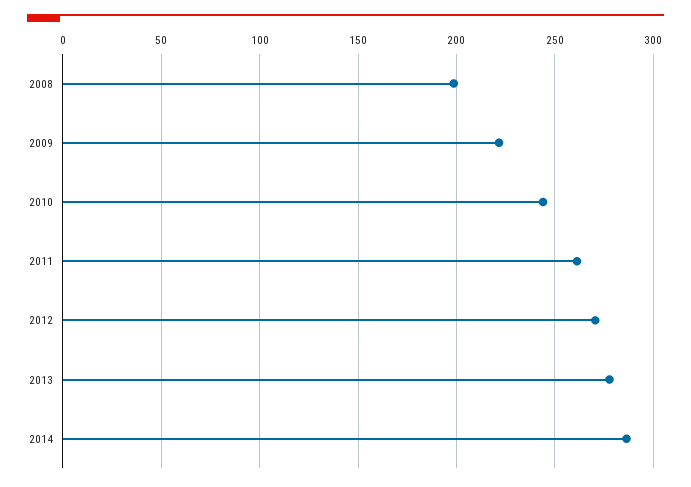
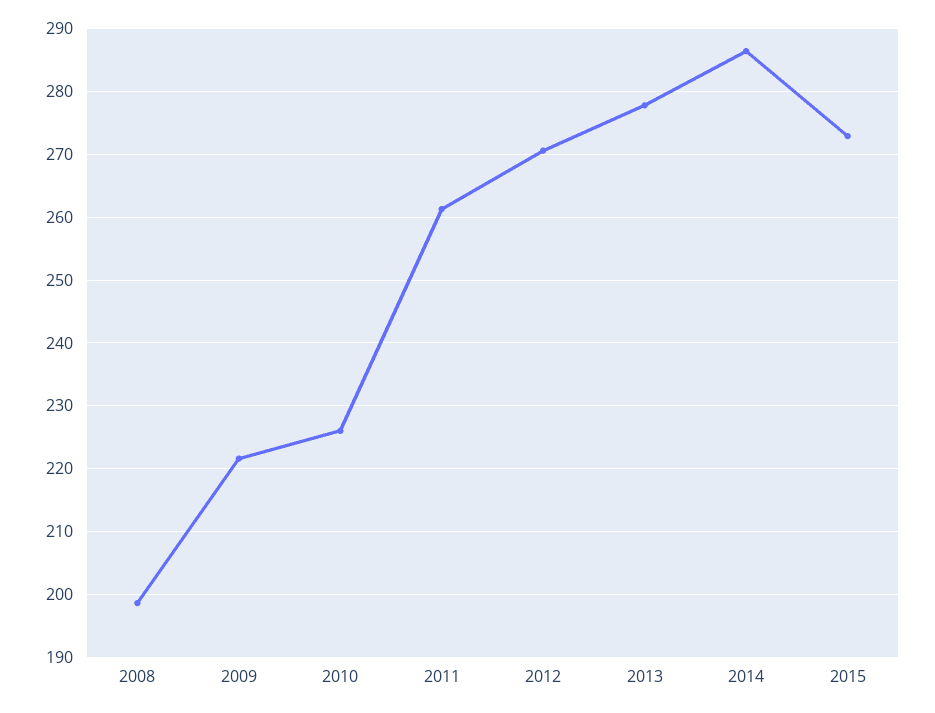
2010: 245 -> 226
2015: none -> 273

